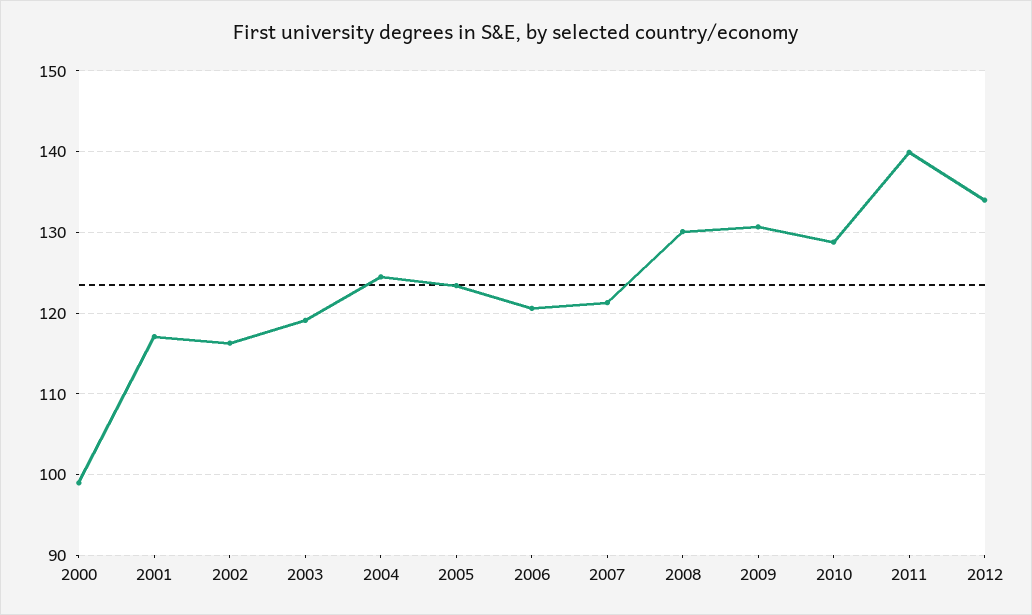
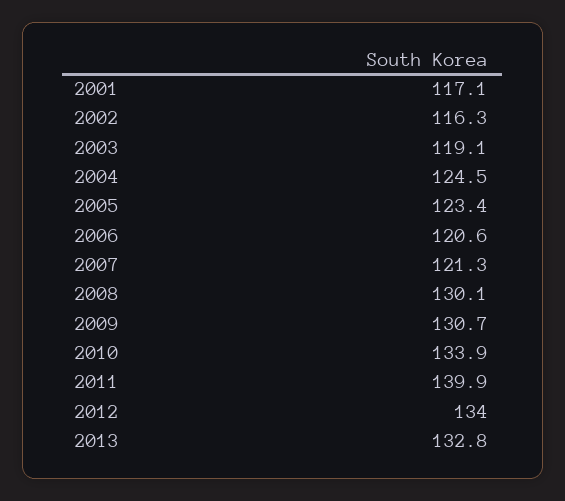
2000: 99 -> none
2010: 129 -> 133.9
2013: none -> 132.8

